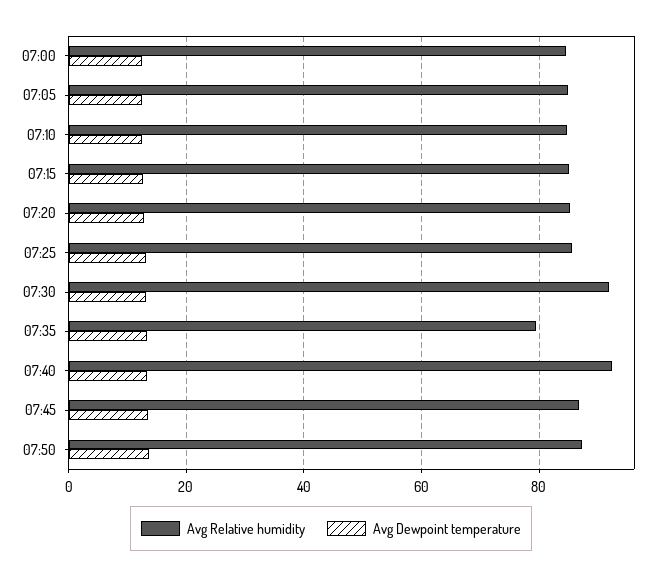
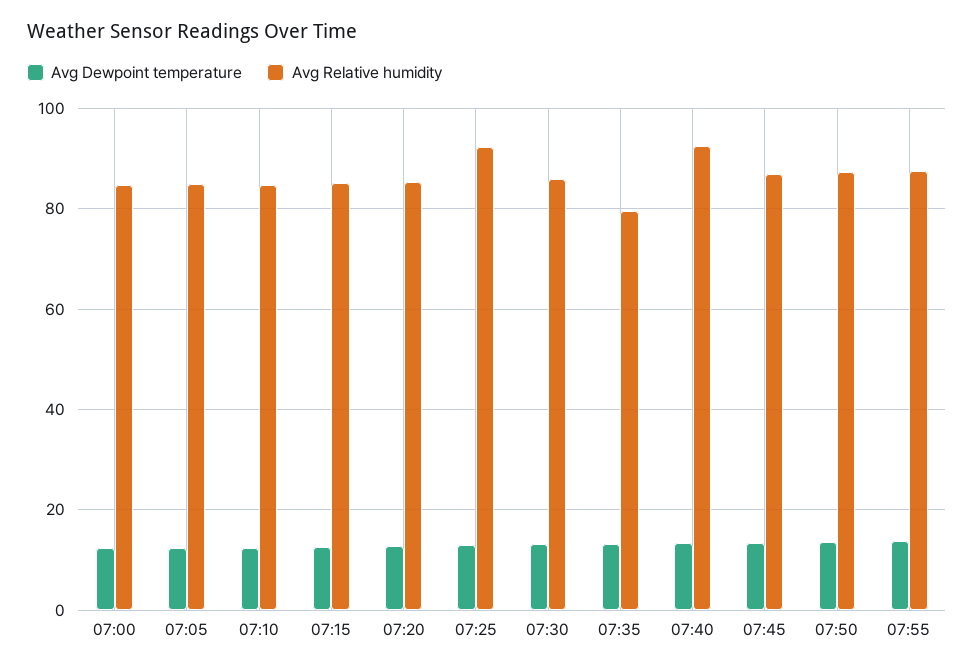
Avg Relative humidity, 07:25: 86 -> 92
Avg Relative humidity, 07:30: 92 -> 86
Avg Dewpoint temperature, 07:55: none -> 14
Avg Relative humidity, 07:55: none -> 88

